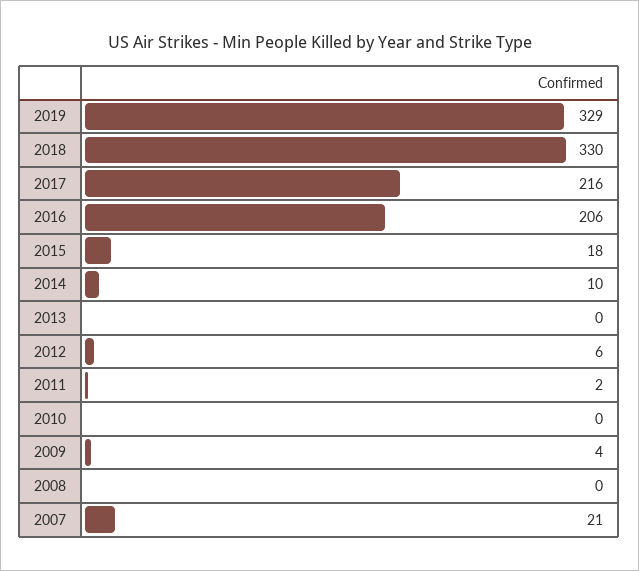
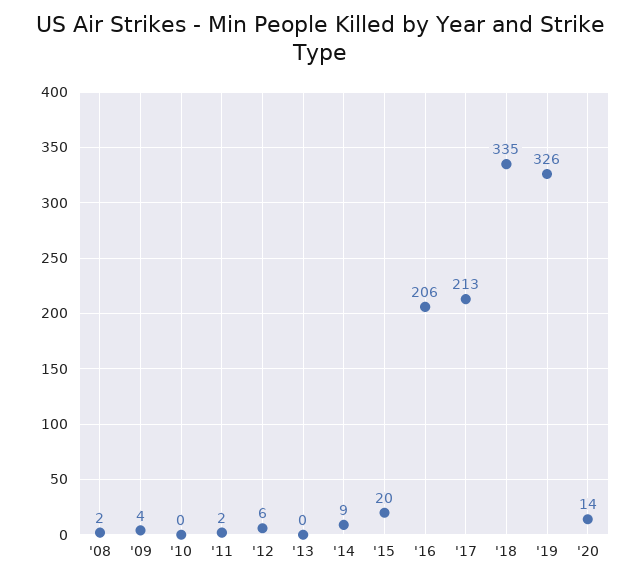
2019: 329 -> 326
2018: 330 -> 335
2017: 216 -> 213
2015: 18 -> 20
2014: 10 -> 9
2008: 0 -> 2
2007: 21 -> none
'20: none -> 14

